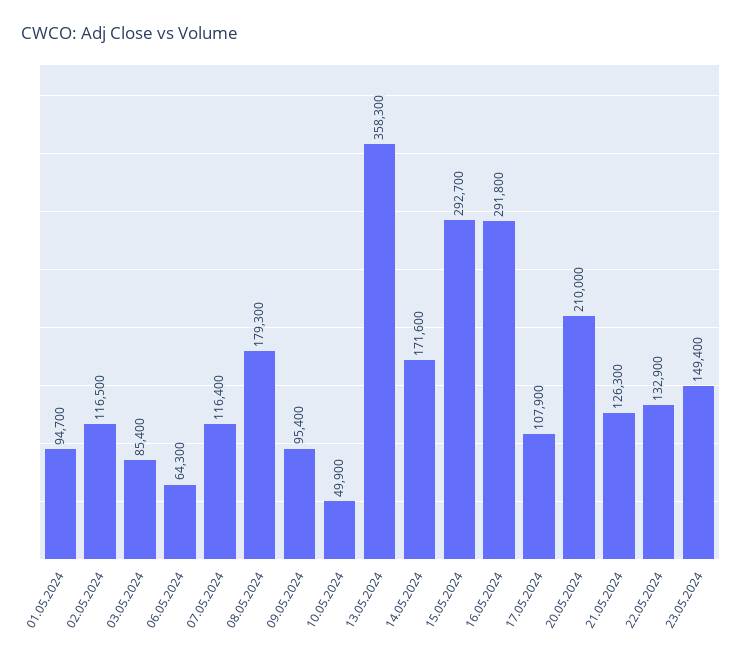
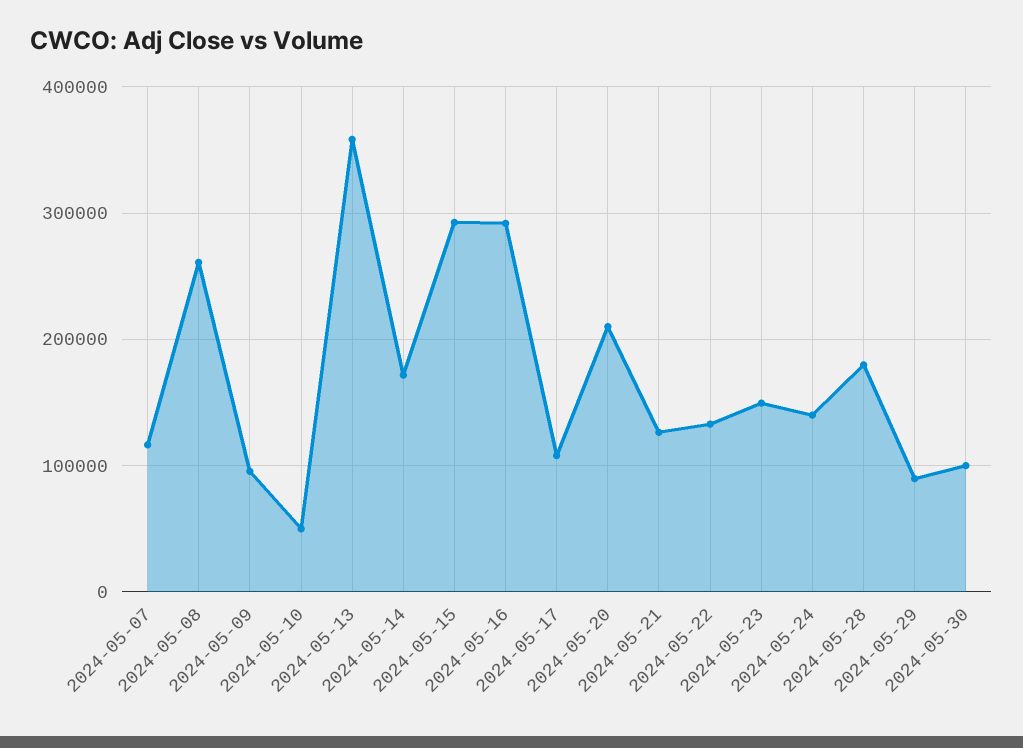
01.05.2024: 94700 -> none
02.05.2024: 116500 -> none
03.05.2024: 85400 -> none
06.05.2024: 64300 -> none
08.05.2024: 179300 -> 260000
2024-05-24: none -> 140000
2024-05-28: none -> 180000
2024-05-29: none -> 90000
2024-05-30: none -> 100000

